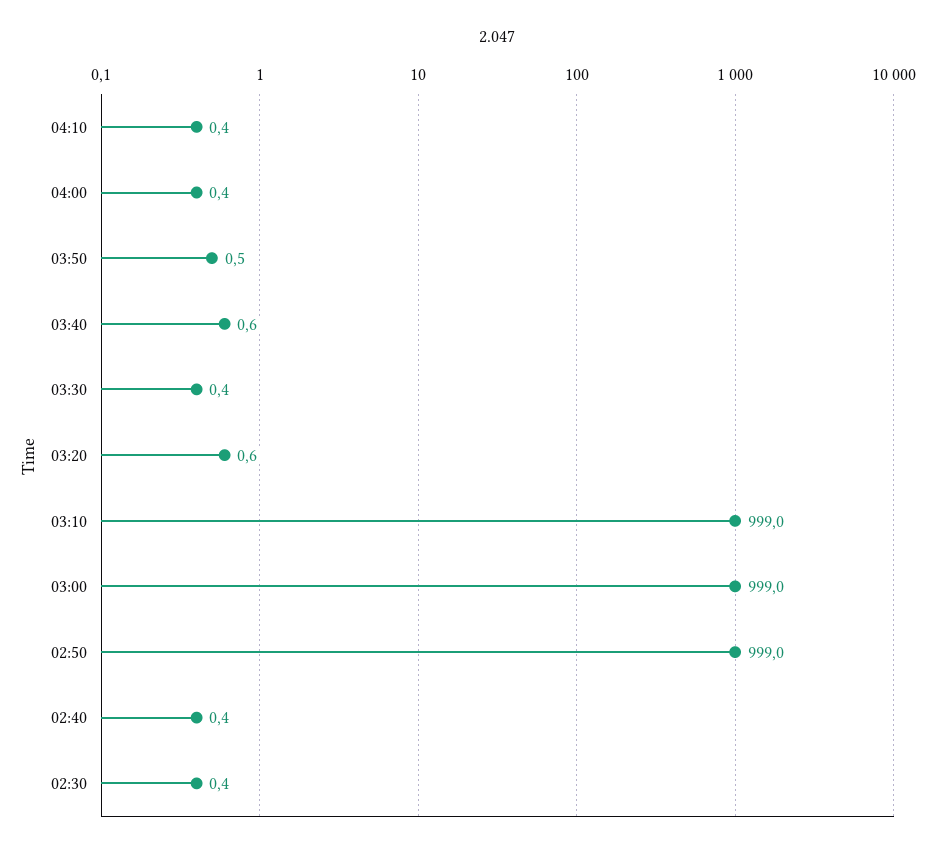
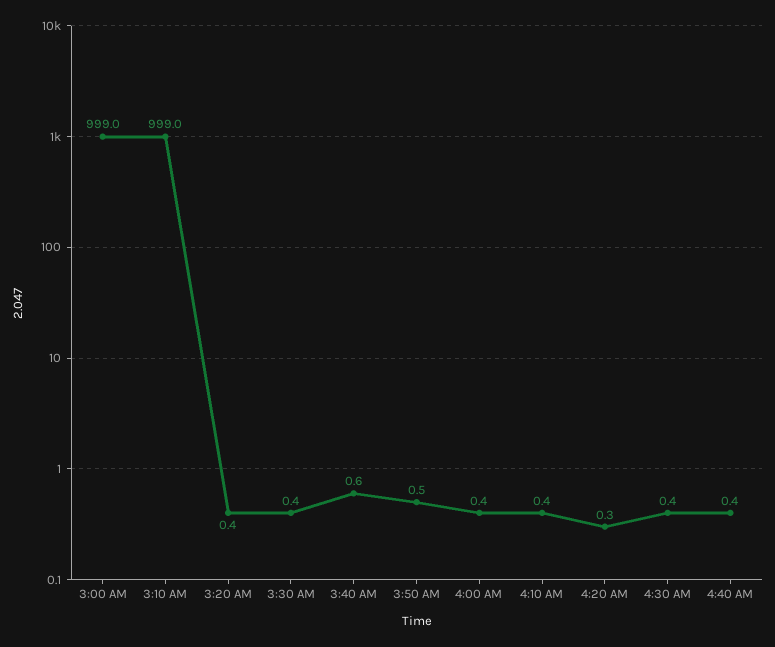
03:20: 0.6 -> 0.4
02:50: 999 -> none
02:40: 0.4 -> none
02:30: 0.4 -> none
4:20 AM: none -> 0.3
4:30 AM: none -> 0.4
4:40 AM: none -> 0.4

